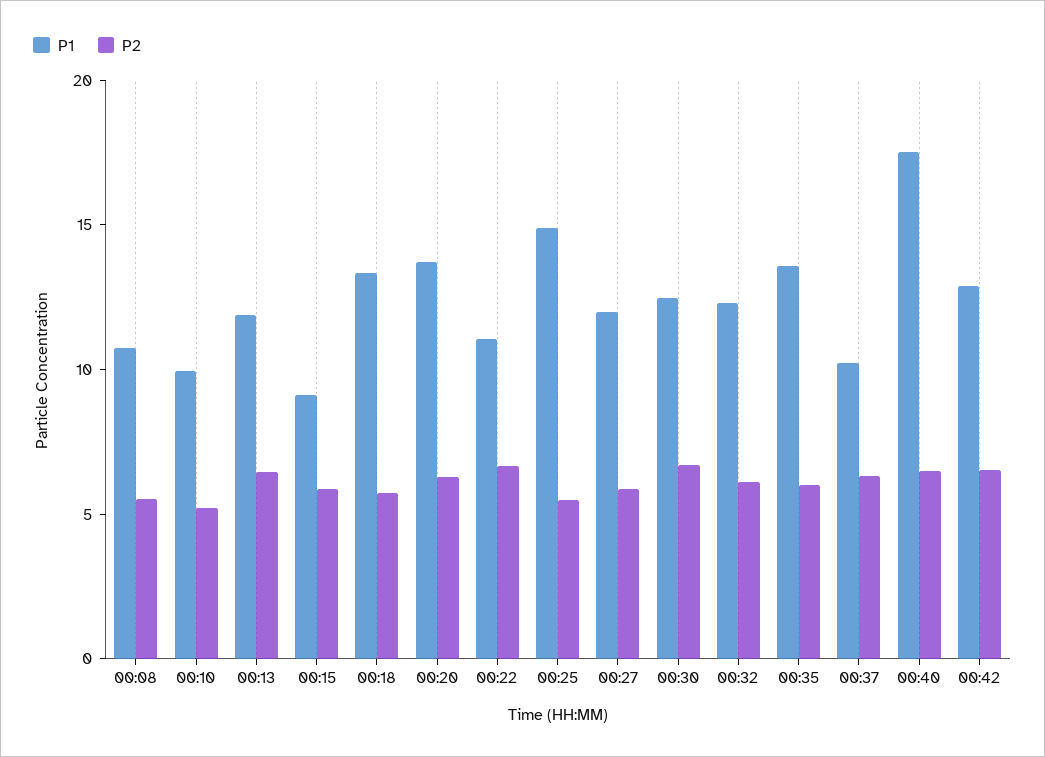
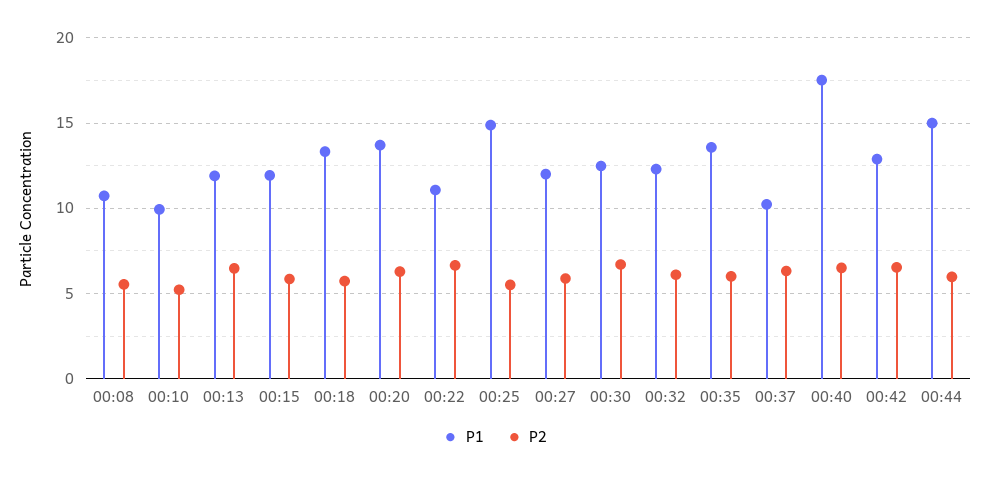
P1, 00:15: 9 -> 12
P1, 00:44: none -> 15
P2, 00:44: none -> 6

